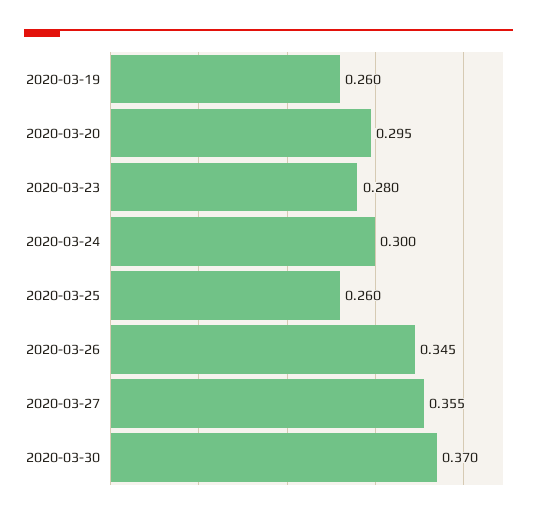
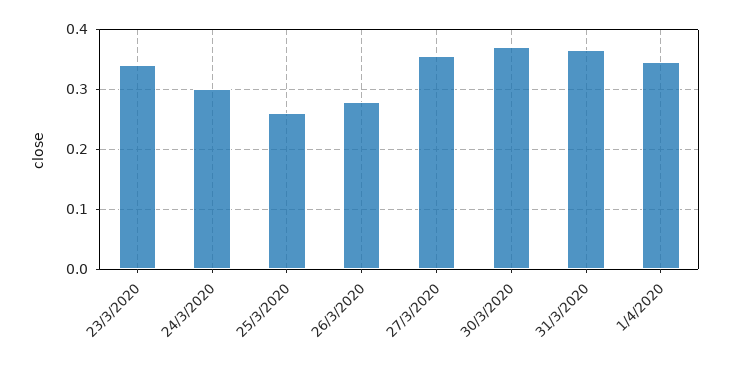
2020-03-19: 0.26 -> none
2020-03-20: 0.295 -> none
2020-03-23: 0.28 -> 0.34
2020-03-26: 0.345 -> 0.28
31/3/2020: none -> 0.36
1/4/2020: none -> 0.34

